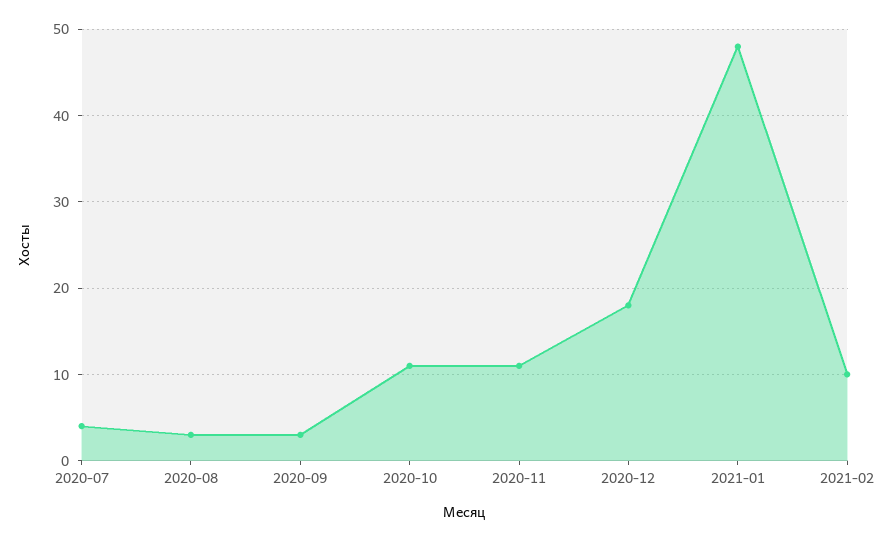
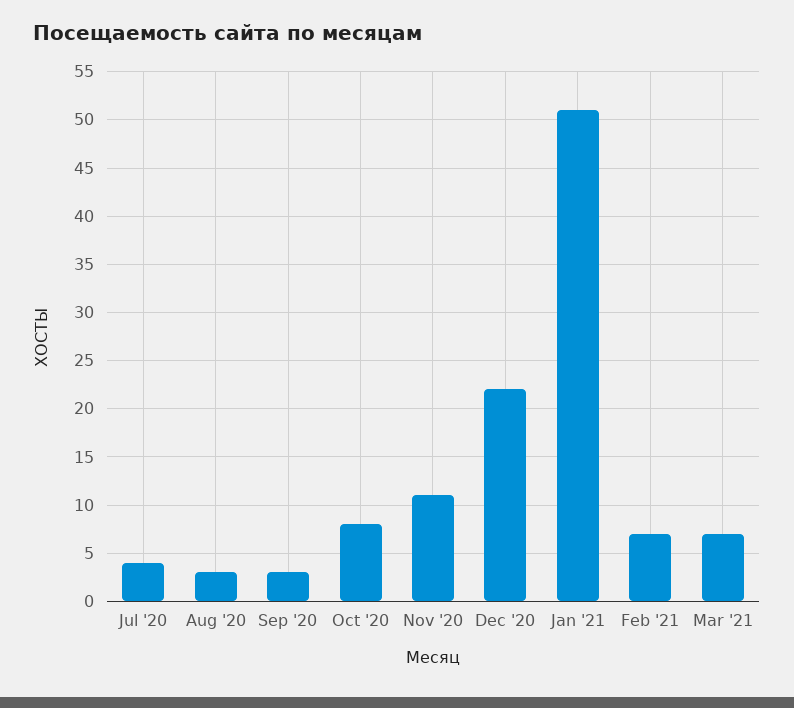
2020-10: 11 -> 8
2020-12: 18 -> 22
2021-01: 48 -> 51
2021-02: 10 -> 7
Mar '21: none -> 7

